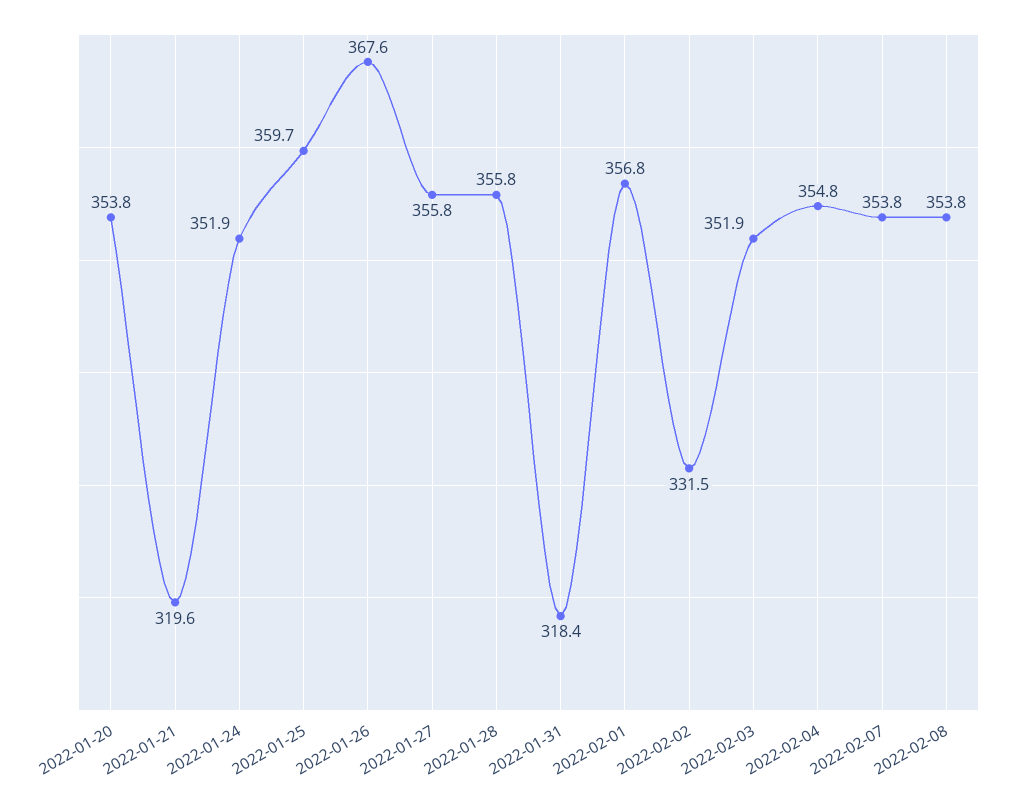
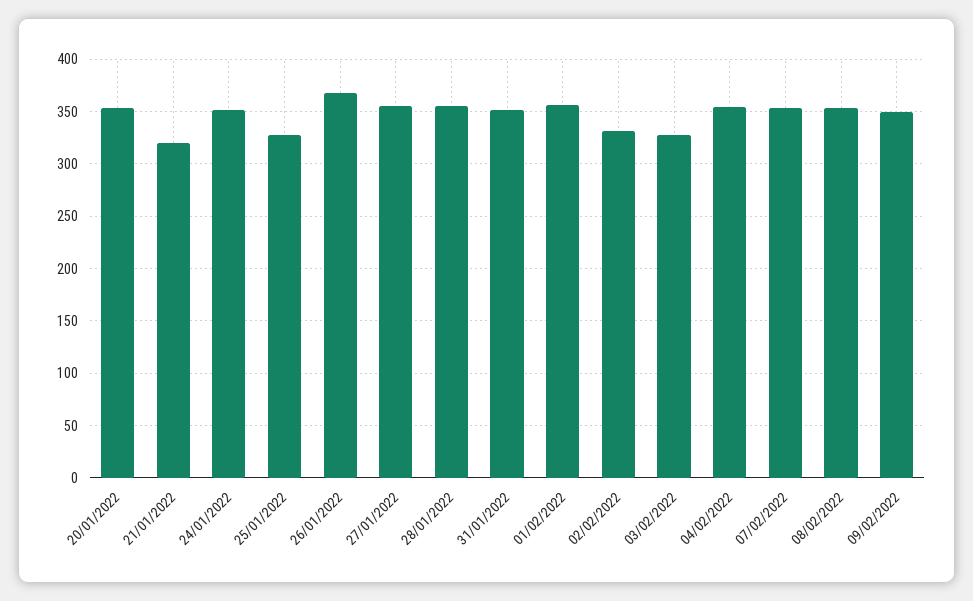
2022-01-25: 359.7 -> 330
2022-01-31: 318.4 -> 350
2022-02-03: 351.9 -> 330
09/02/2022: none -> 350

